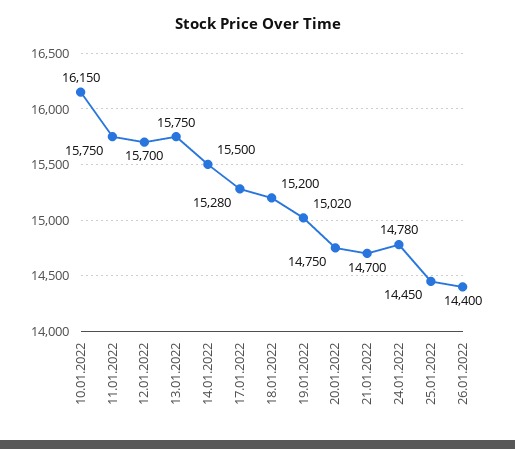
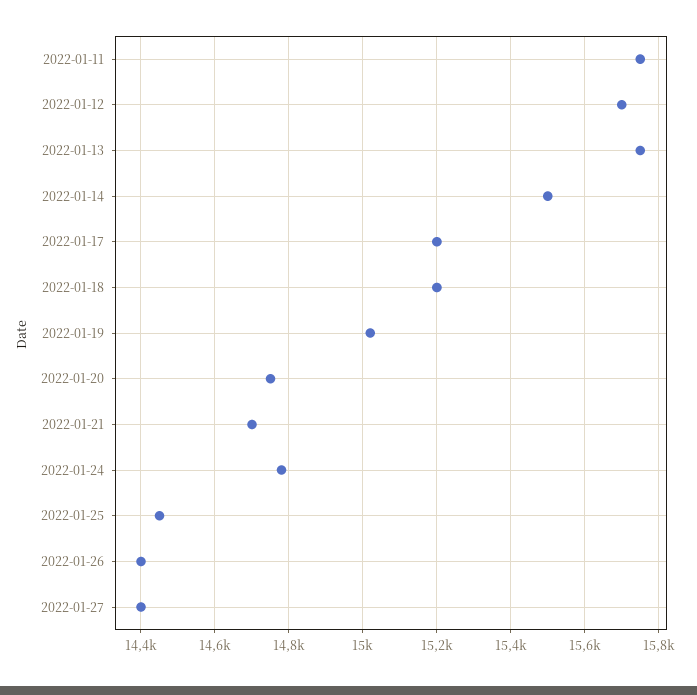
10.01.2022: 16150 -> none
17.01.2022: 15280 -> 15200
2022-01-27: none -> 14400

